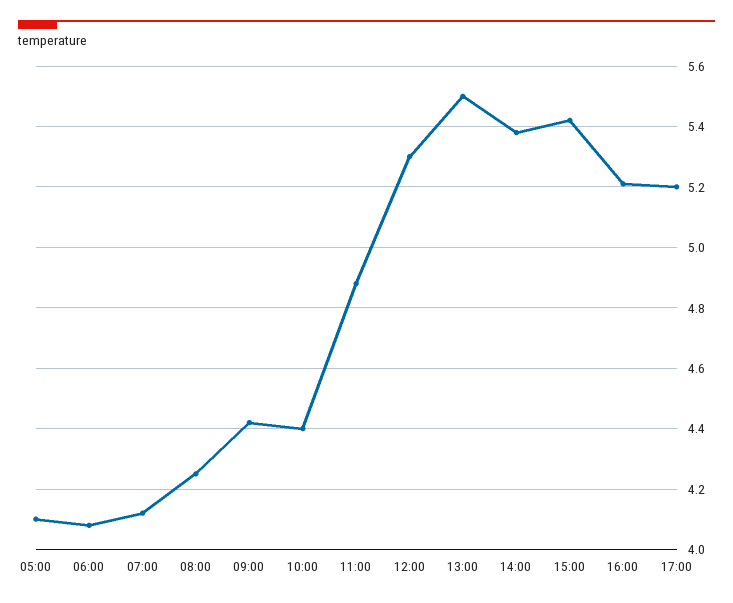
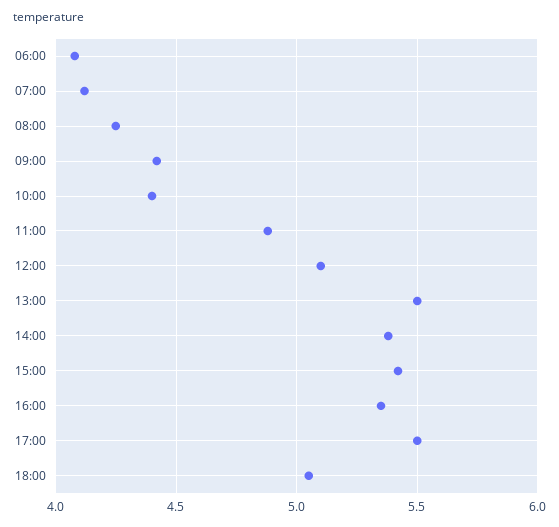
05:00: 4.1 -> none
12:00: 5.3 -> 5.1
16:00: 5.2 -> 5.35
17:00: 5.2 -> 5.5
18:00: none -> 5.05

